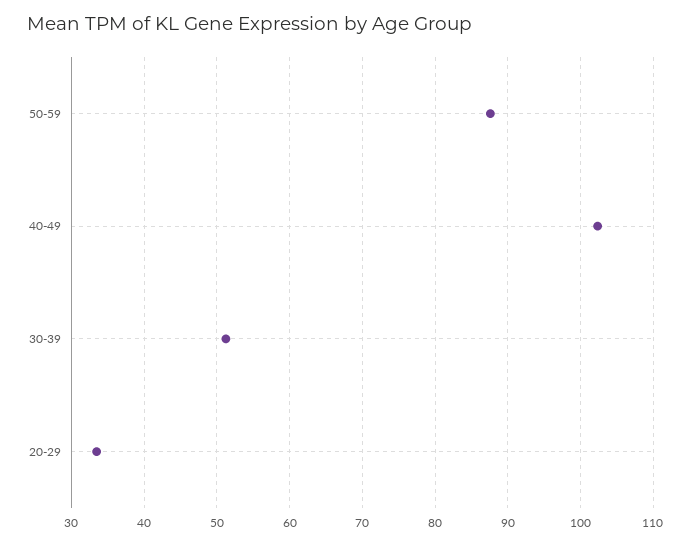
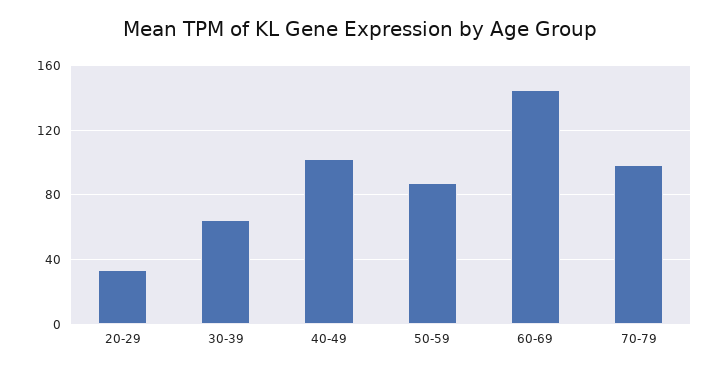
30-39: 51 -> 65
60-69: none -> 145
70-79: none -> 100

